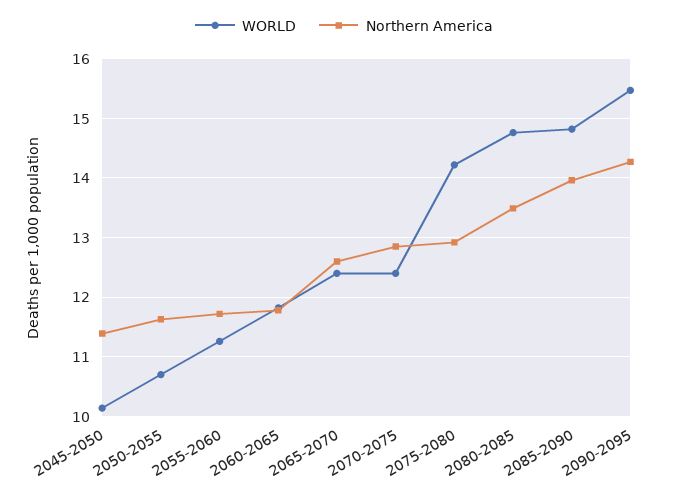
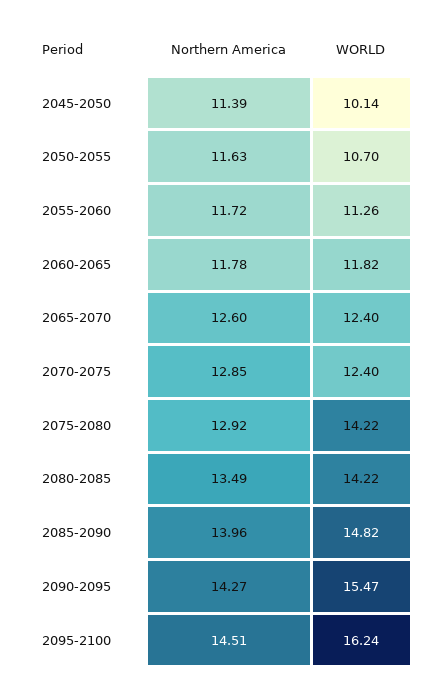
WORLD, 2080-2085: 14.8 -> 14.22
Northern America, 2095-2100: none -> 14.51
WORLD, 2095-2100: none -> 16.24

